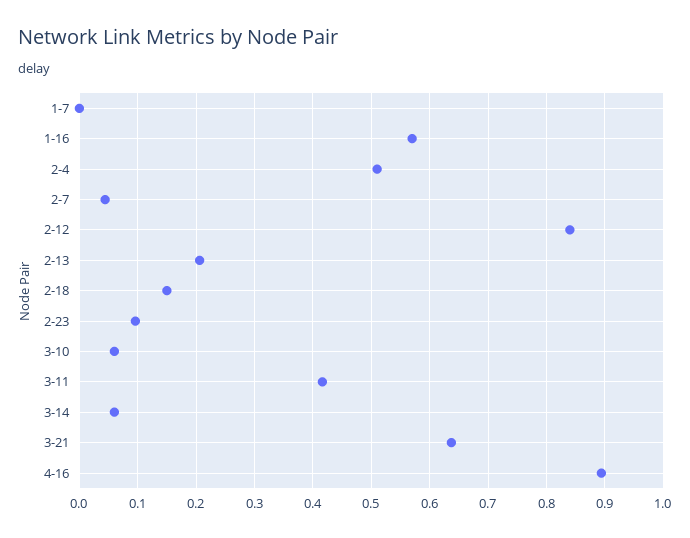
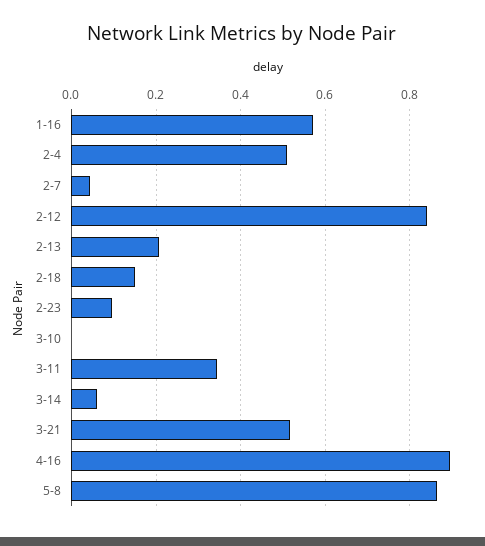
1-7: 0 -> none
3-10: 0.06 -> 0
3-11: 0.42 -> 0.34
3-21: 0.64 -> 0.52
5-8: none -> 0.86

